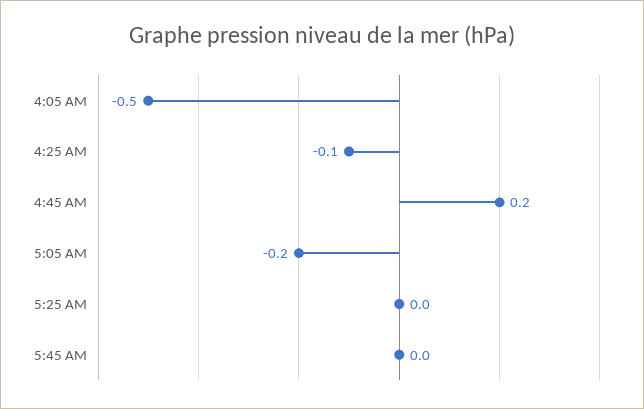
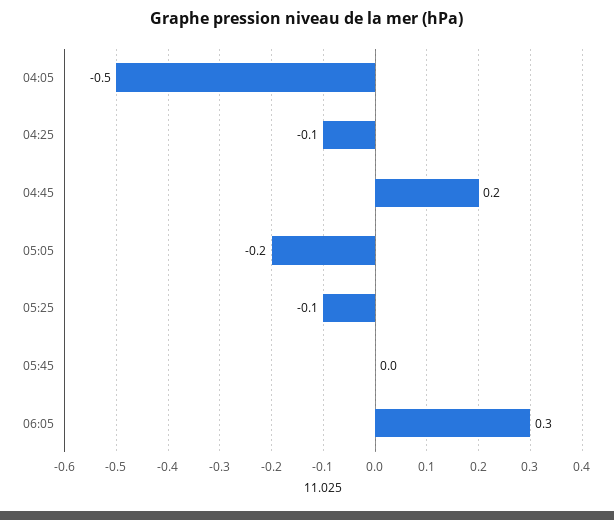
5:25 AM: 0 -> -0.1
06:05: none -> 0.3

